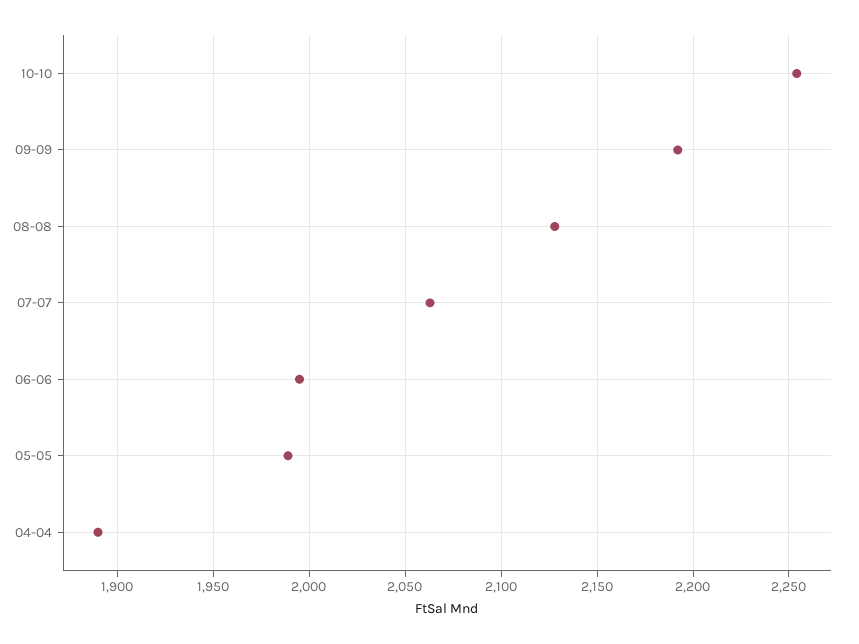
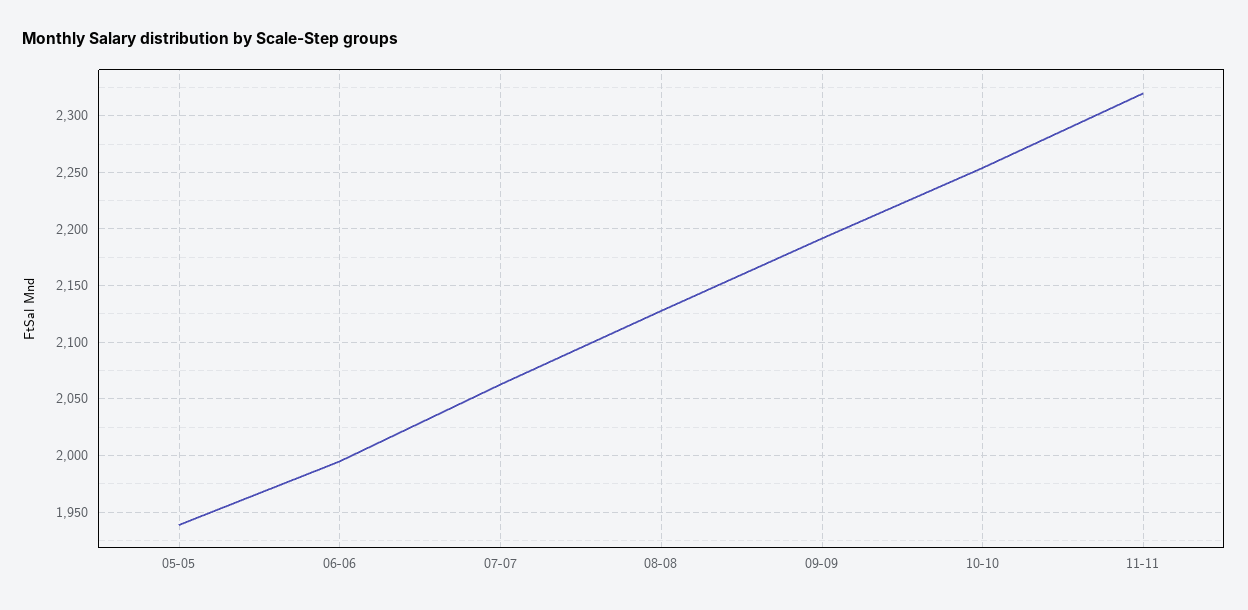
05-05: 1990 -> 1940
04-04: 1890 -> none
11-11: none -> 2320

